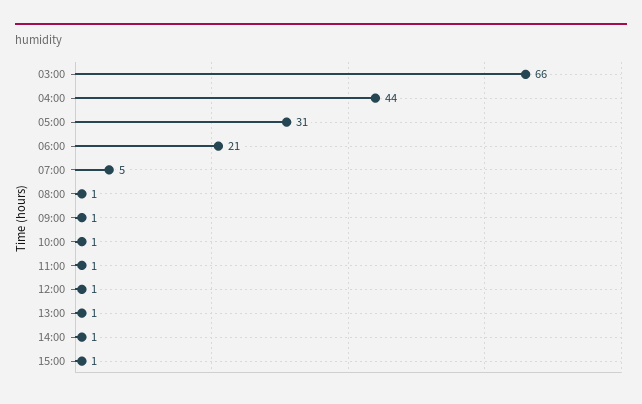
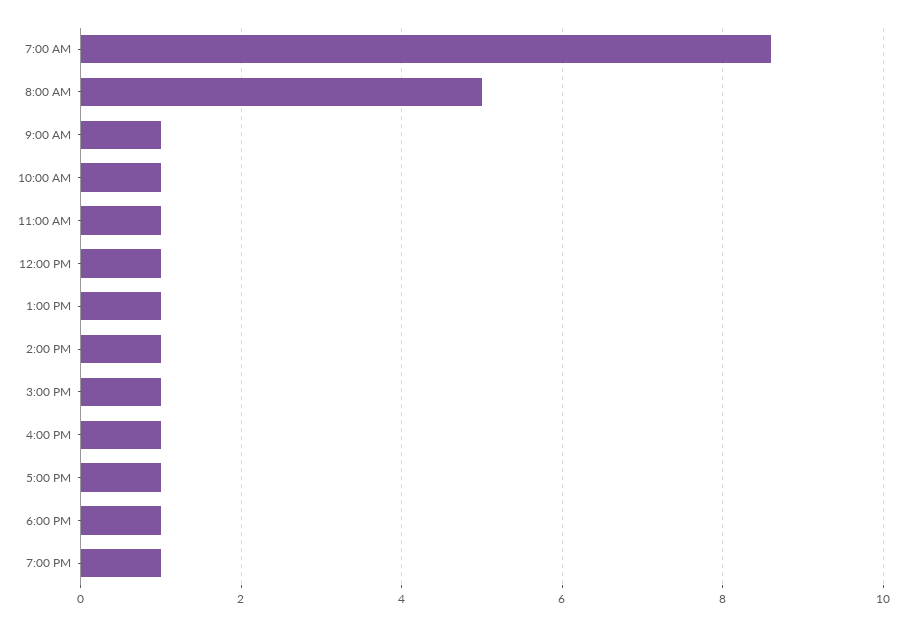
03:00: 66 -> none
04:00: 44 -> none
05:00: 31 -> none
06:00: 21 -> none
07:00: 5 -> 8.5
08:00: 1 -> 5
4:00 PM: none -> 1
5:00 PM: none -> 1
6:00 PM: none -> 1
7:00 PM: none -> 1

